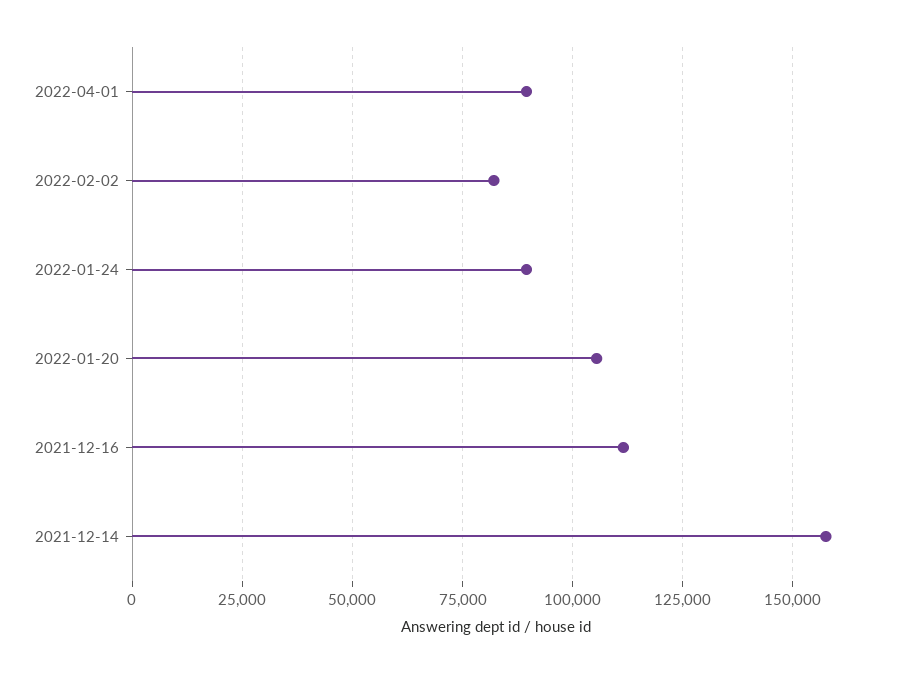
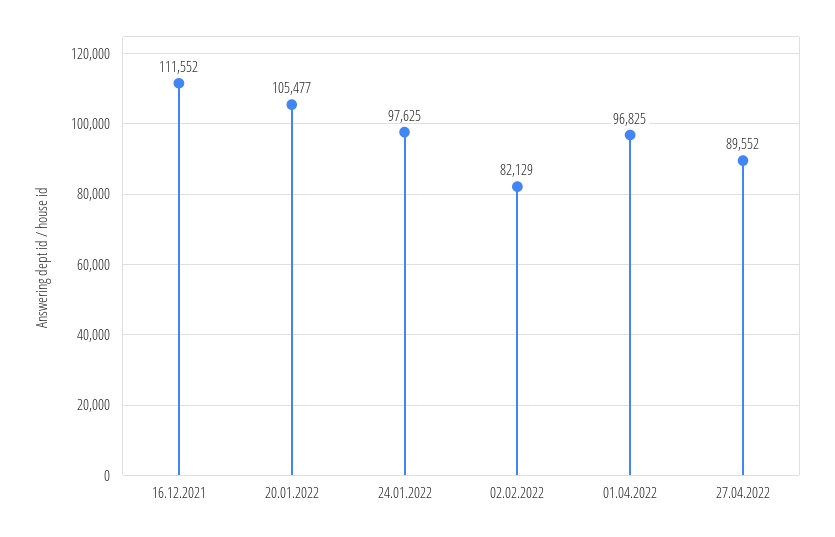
2022-04-01: 90000 -> 96825
2022-01-24: 90000 -> 97625
2021-12-14: 157500 -> none
27.04.2022: none -> 89552

